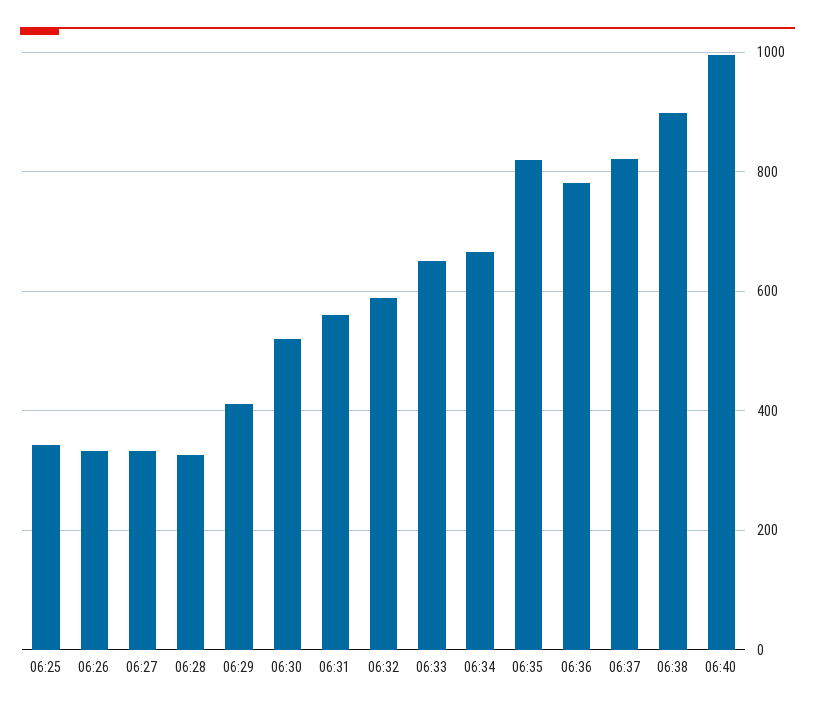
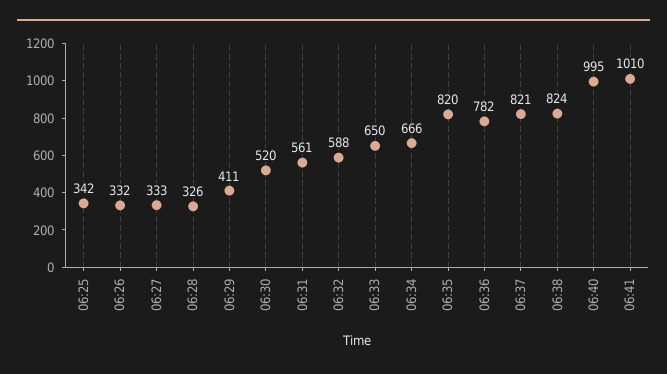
06:38: 900 -> 824
06:41: none -> 1010

